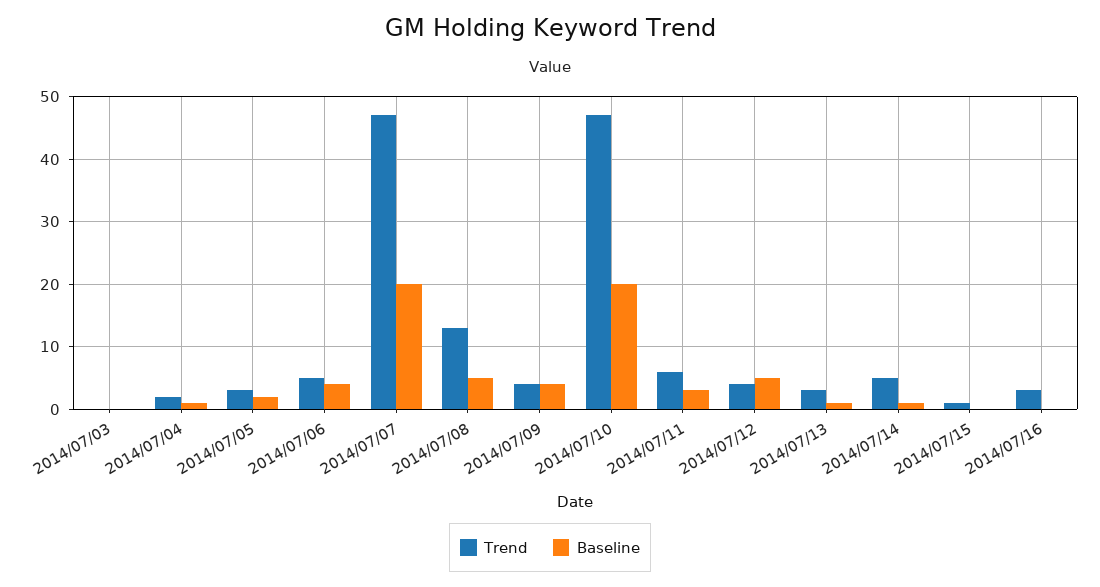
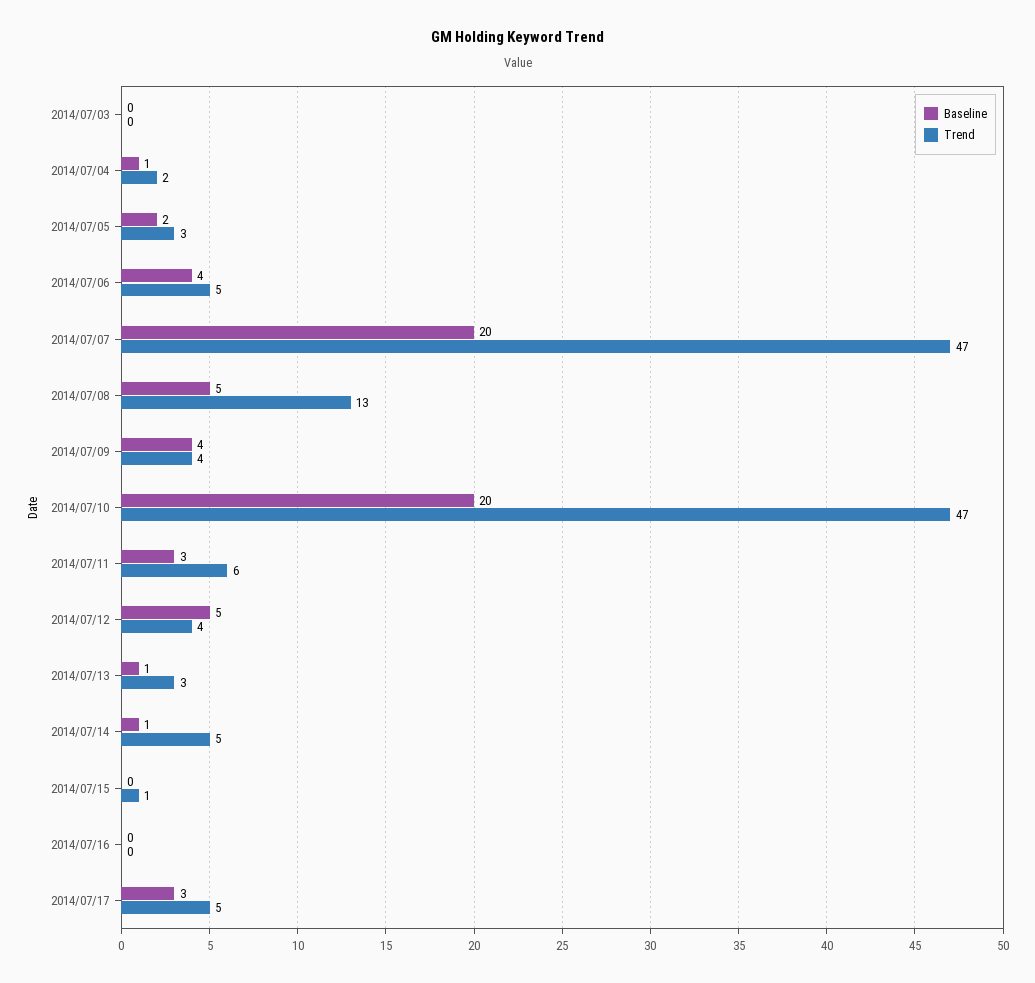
Trend, 2014/07/16: 3 -> 0
Baseline, 2014/07/17: none -> 3
Trend, 2014/07/17: none -> 5

